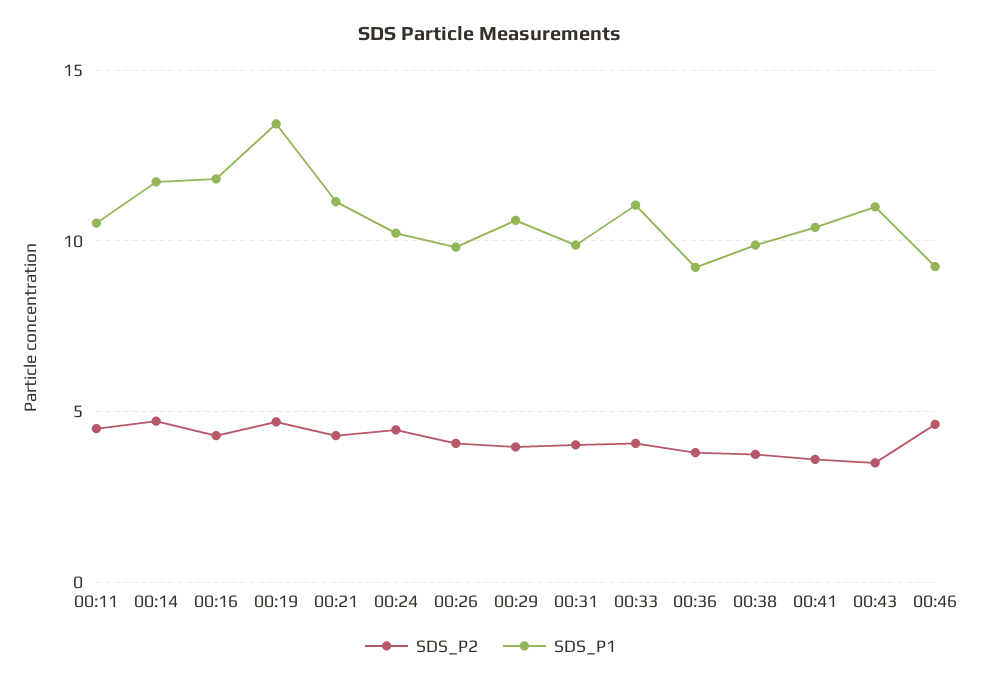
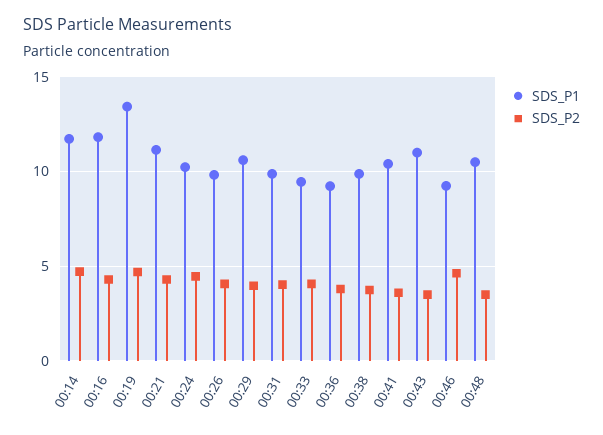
SDS_P2, 00:11: 4.5 -> none
SDS_P1, 00:11: 10.5 -> none
SDS_P1, 00:33: 11 -> 9.5
SDS_P1, 00:48: none -> 10.5
SDS_P2, 00:48: none -> 3.5

